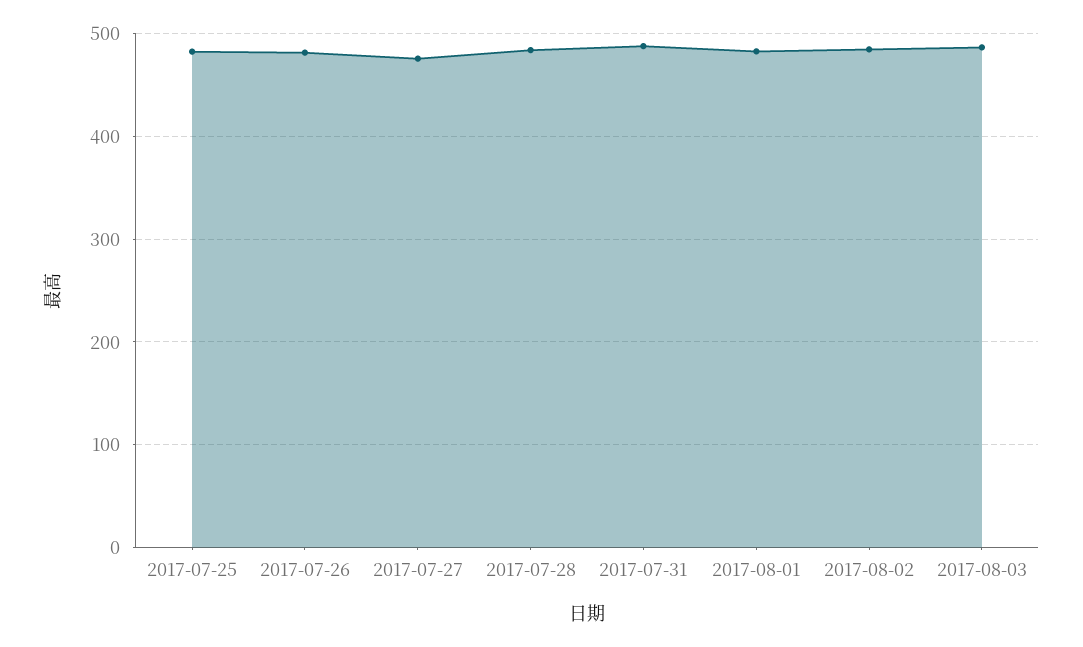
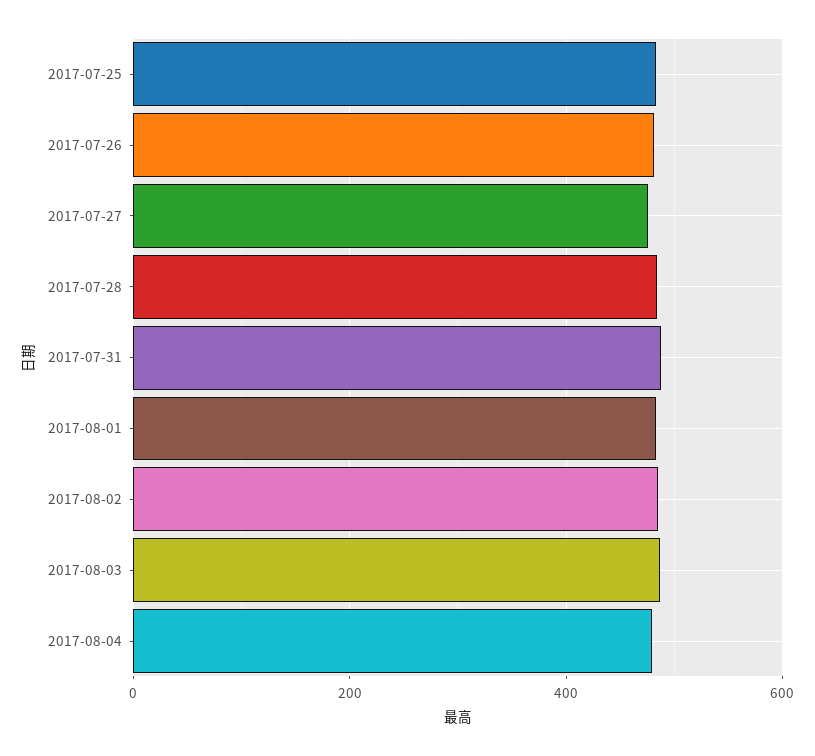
2017-08-04: none -> 480

